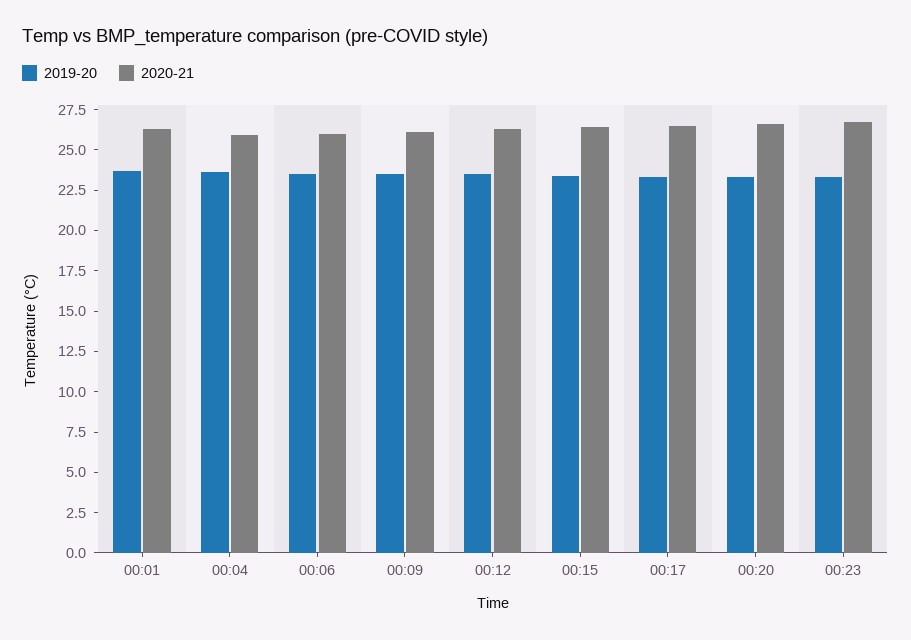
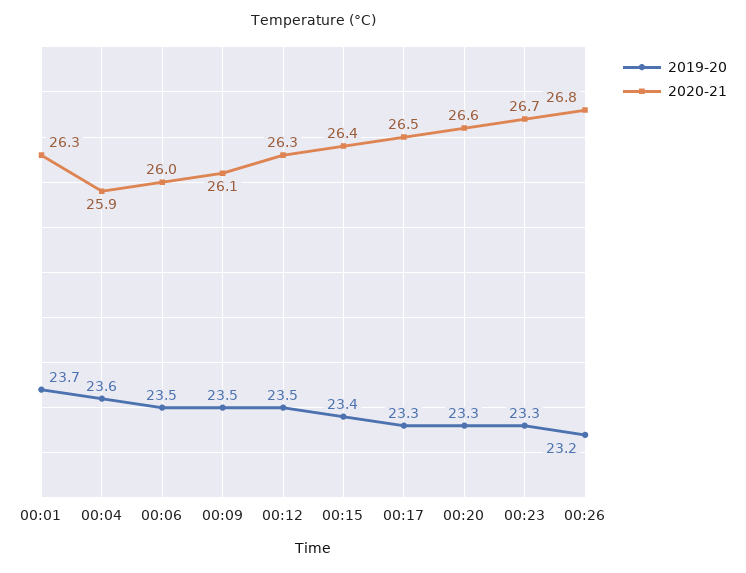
2019-20, 00:26: none -> 23.2
2020-21, 00:26: none -> 26.8

